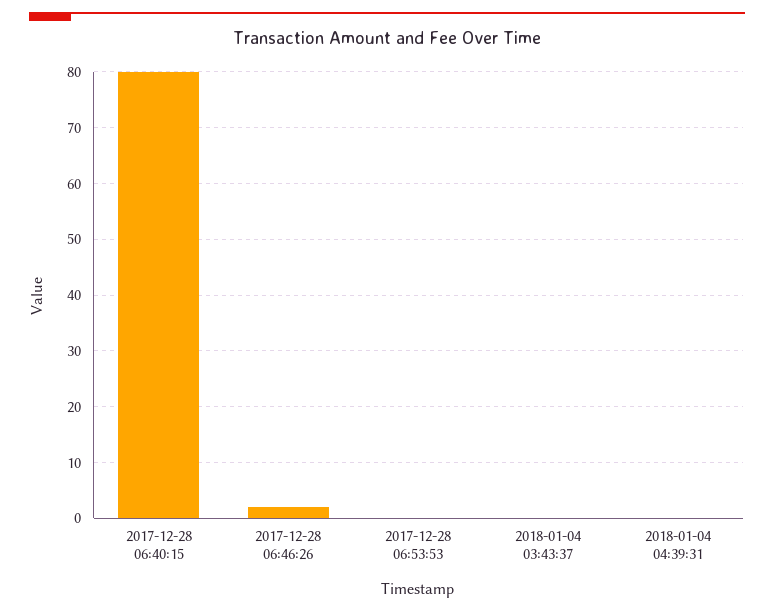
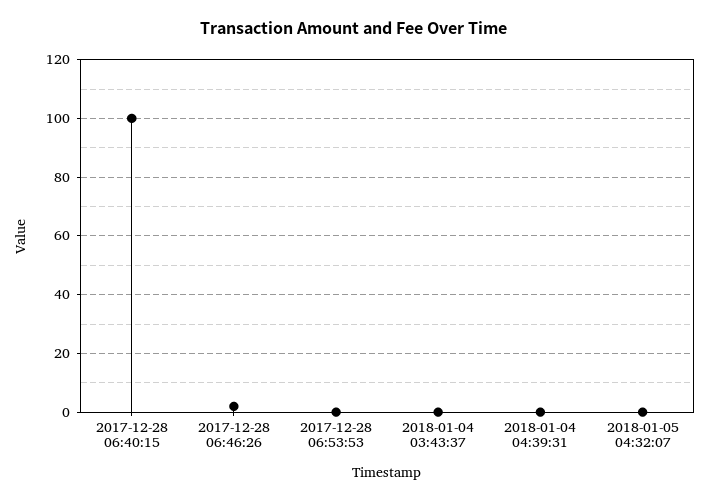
2017-12-28 06:40:15: 80 -> 100
2018-01-05 04:32:07: none -> 0

